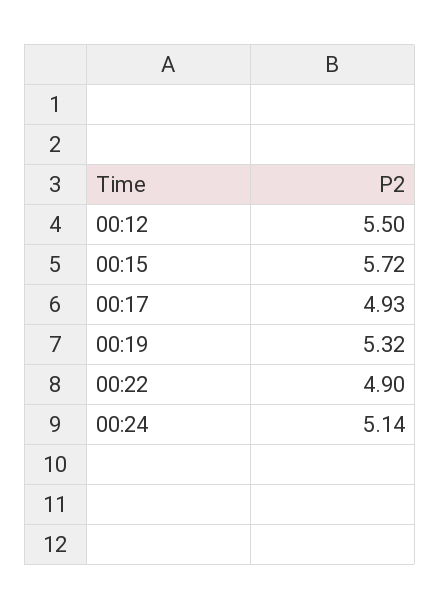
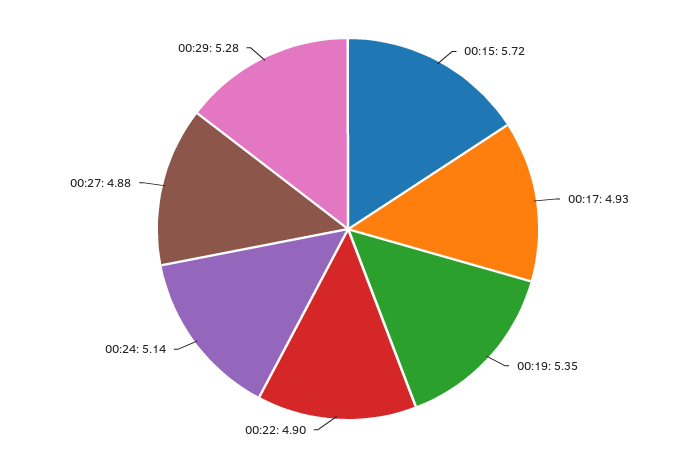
00:12: 5.5 -> none
00:19: 5.32 -> 5.35
00:27: none -> 4.88
00:29: none -> 5.28

